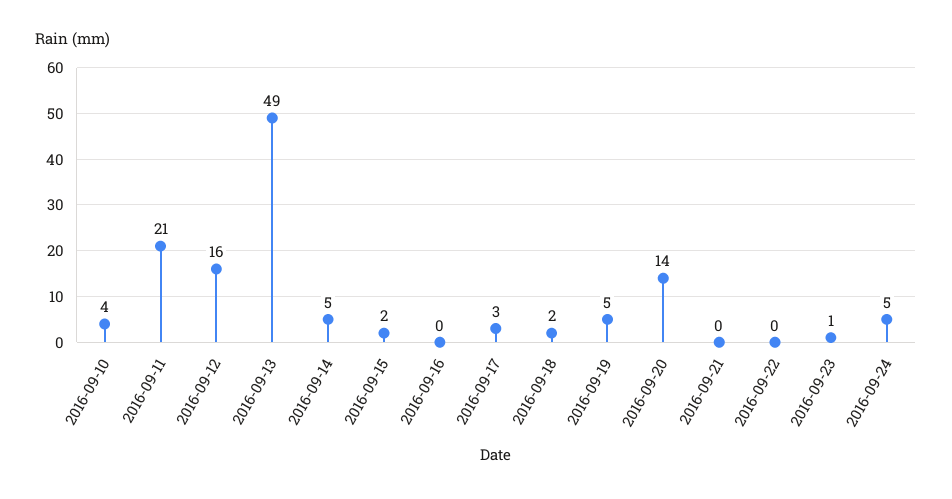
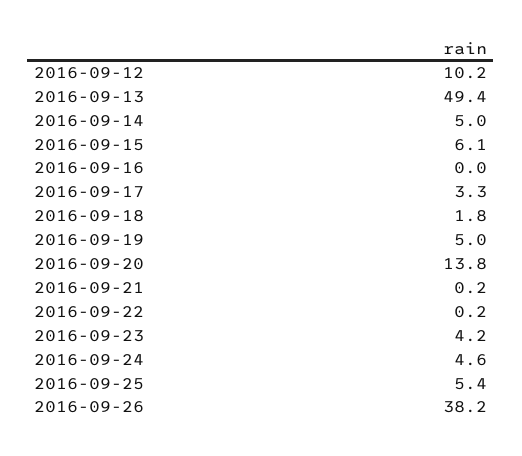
2016-09-10: 4 -> none
2016-09-11: 21 -> none
2016-09-12: 16 -> 10.2
2016-09-15: 2 -> 6.1
2016-09-23: 1 -> 4.2
2016-09-25: none -> 5.4
2016-09-26: none -> 38.2

